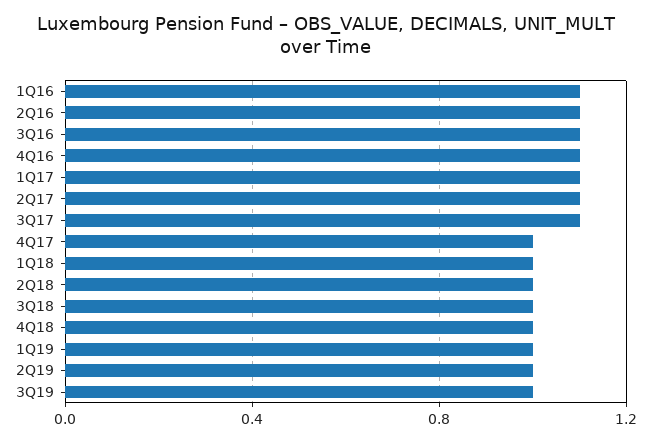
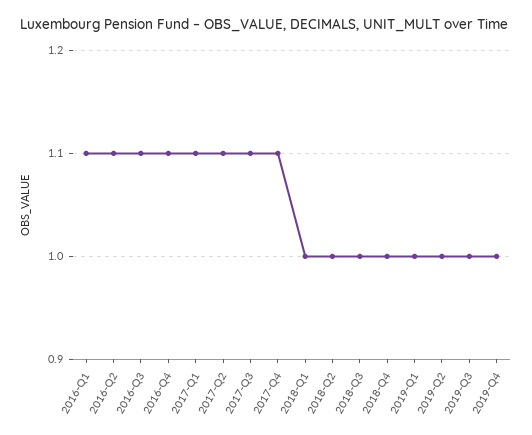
4Q17: 1 -> 1.1
2019-Q4: none -> 1

